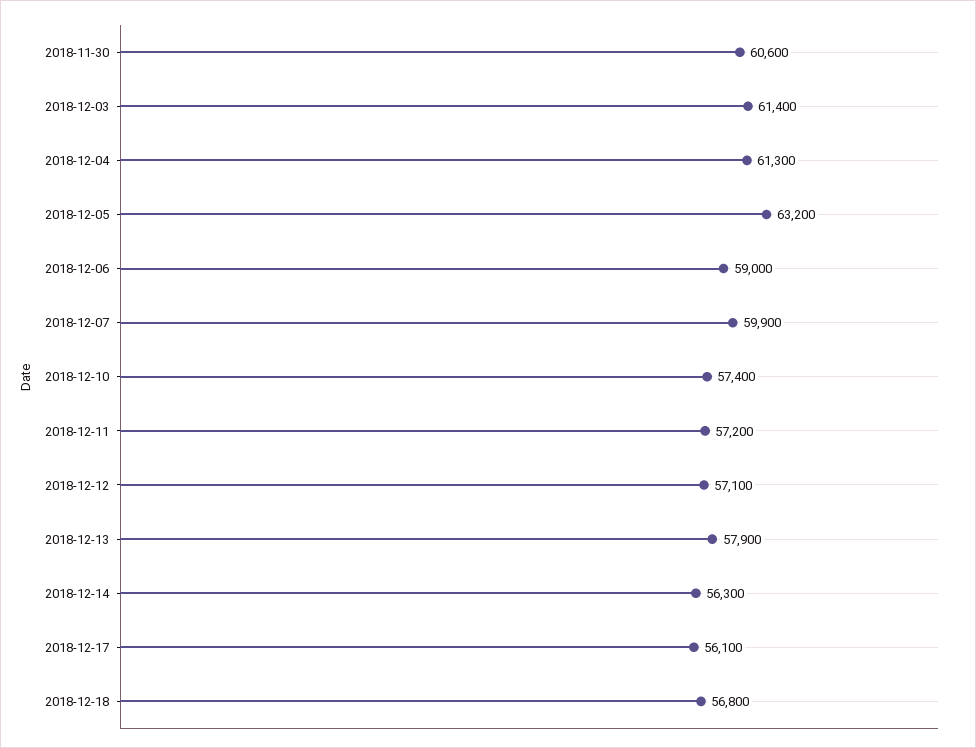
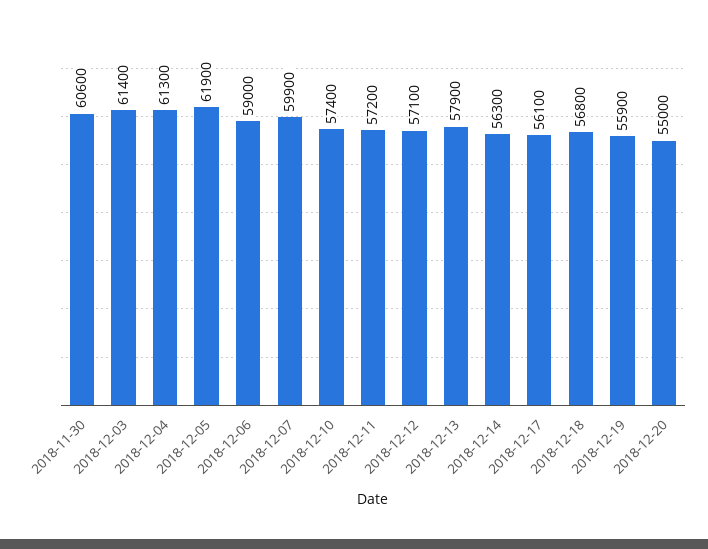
2018-12-05: 63200 -> 61900
2018-12-19: none -> 55900
2018-12-20: none -> 55000

